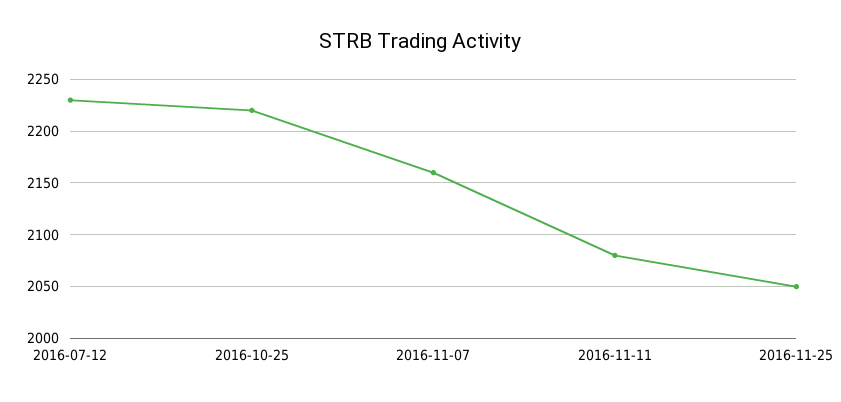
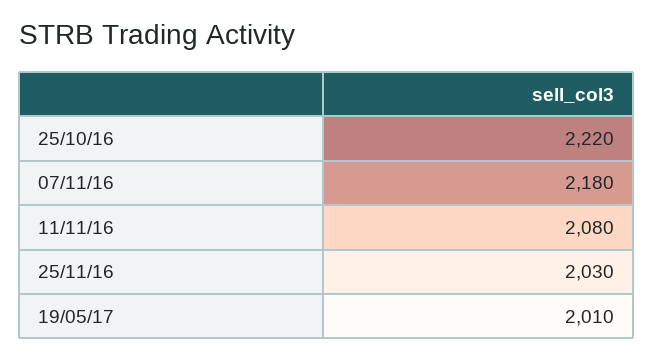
2016-07-12: 2230 -> none
2016-11-07: 2160 -> 2180
2016-11-25: 2050 -> 2030
19/05/17: none -> 2010

